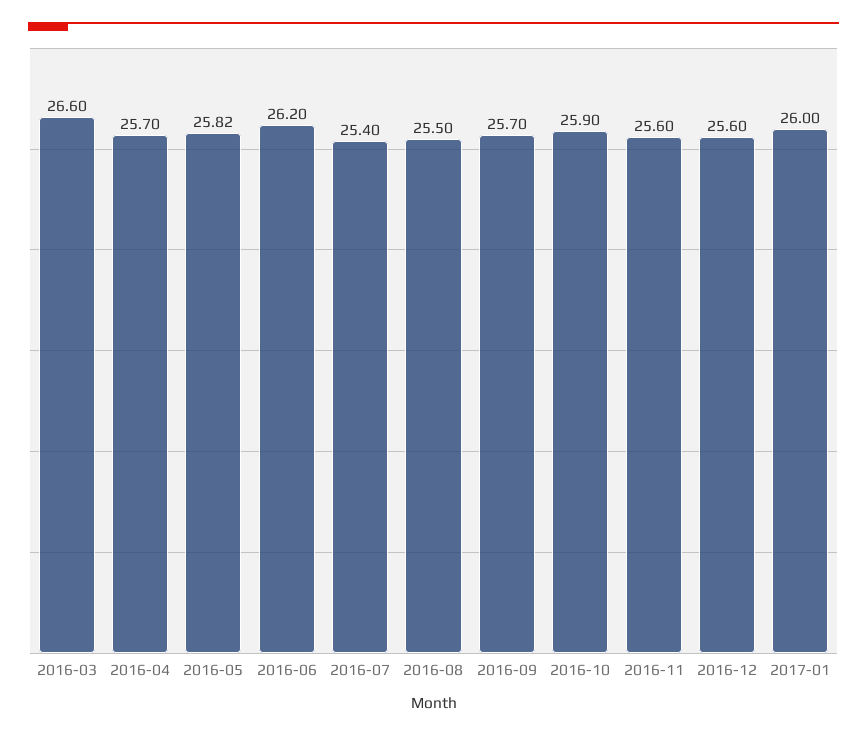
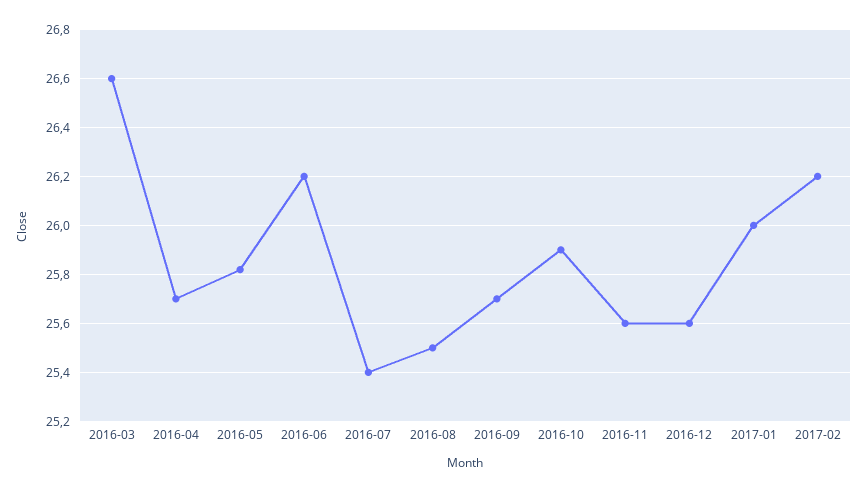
2017-02: none -> 26.2

